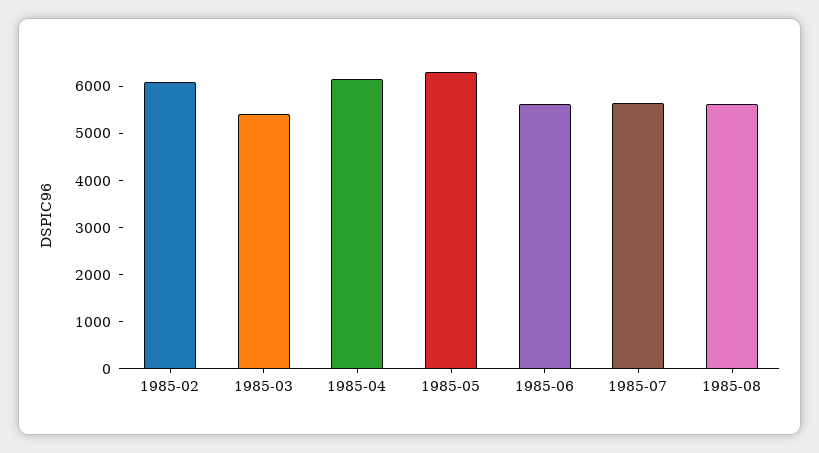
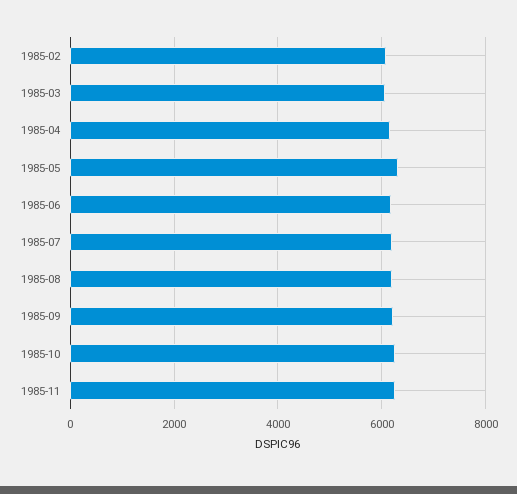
1985-03: 5400 -> 6000
1985-06: 5600 -> 6200
1985-07: 5600 -> 6200
1985-08: 5600 -> 6200
1985-09: none -> 6200
1985-10: none -> 6200
1985-11: none -> 6200

